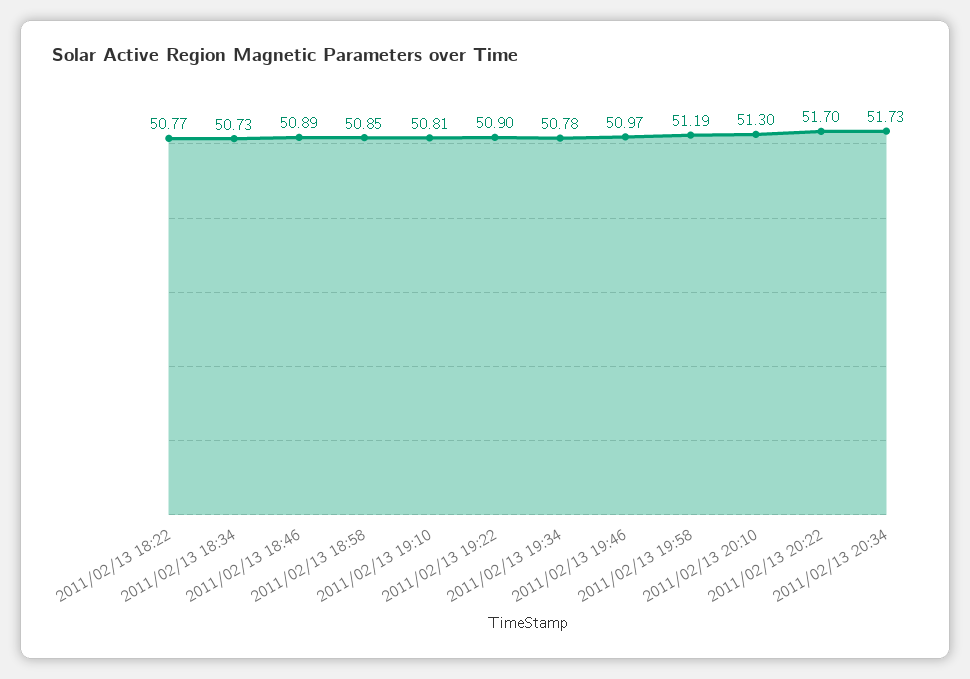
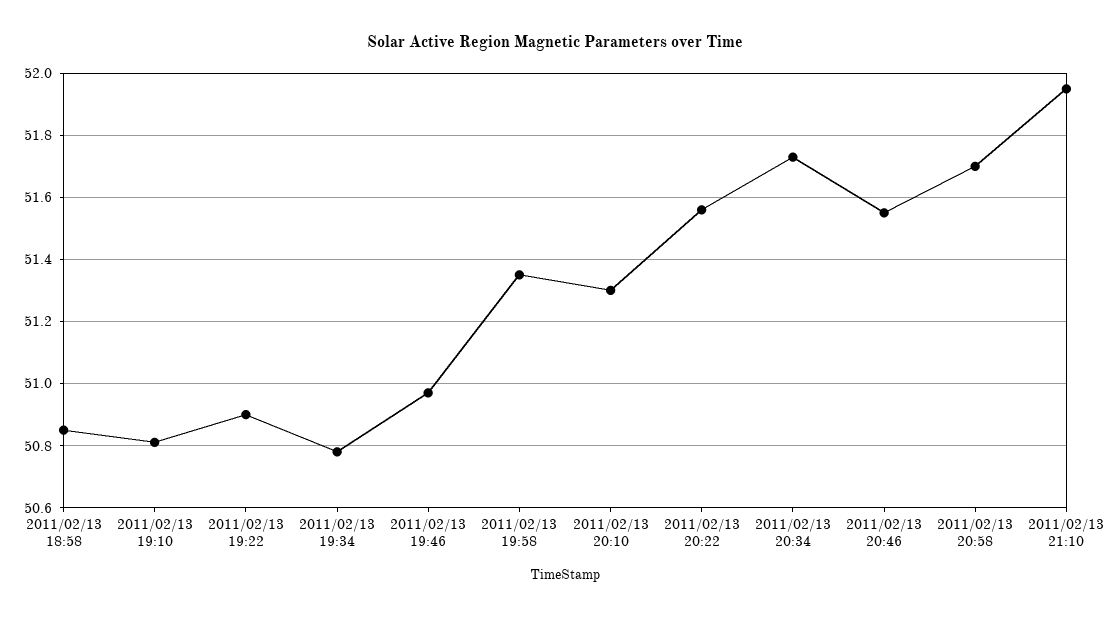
2011/02/13 18:22: 50.77 -> none
2011/02/13 18:34: 50.73 -> none
2011/02/13 18:46: 50.89 -> none
2011/02/13 19:58: 51.19 -> 51.35
2011/02/13 20:22: 51.7 -> 51.55
2011/02/13 20:46: none -> 51.55
2011/02/13 20:58: none -> 51.7
2011/02/13 21:10: none -> 51.95

